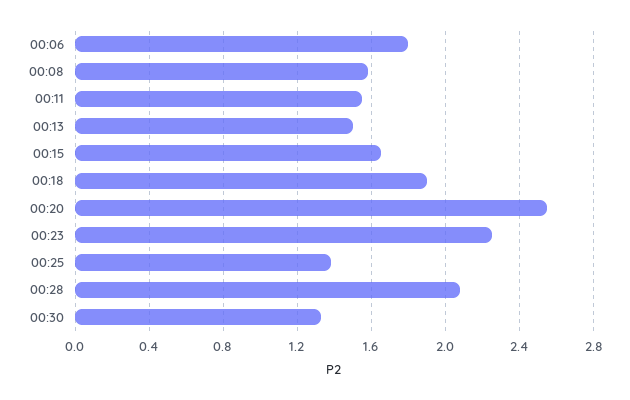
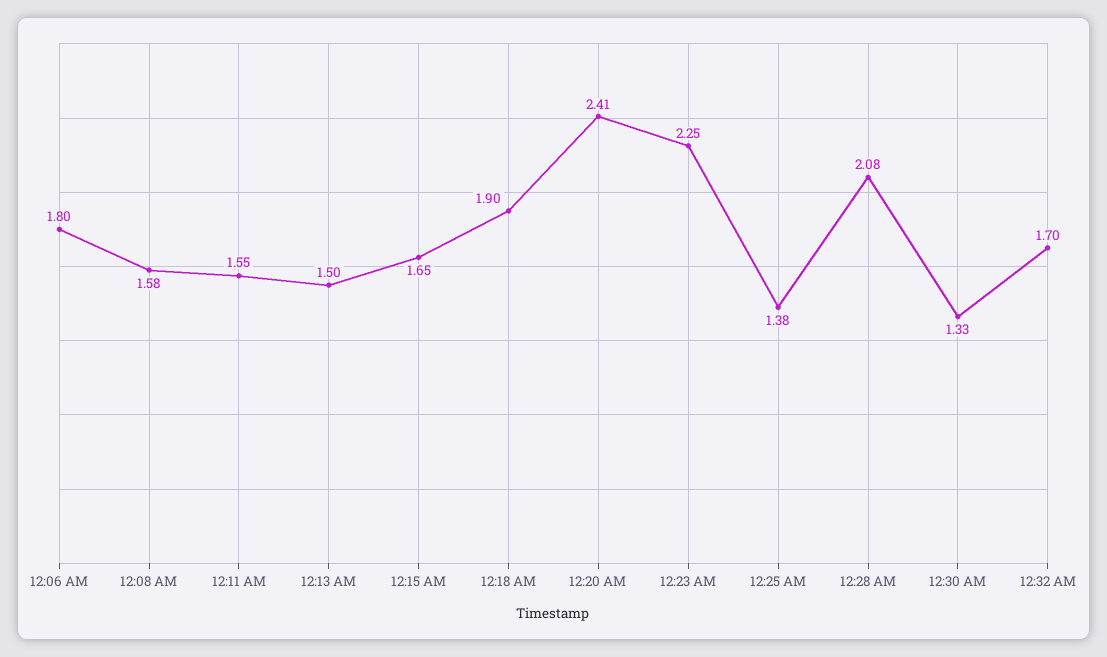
00:20: 2.55 -> 2.41
12:32 AM: none -> 1.7

